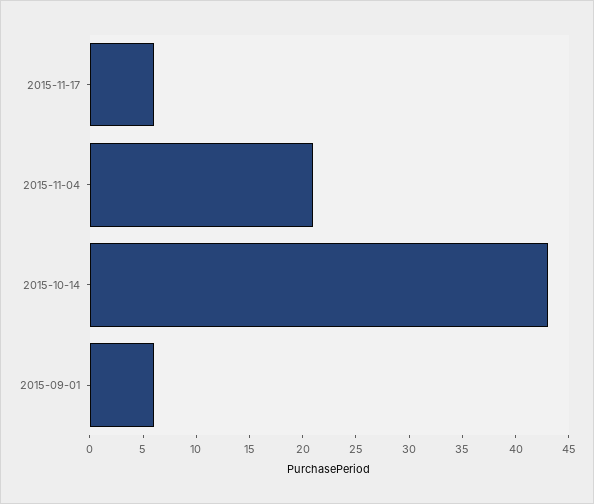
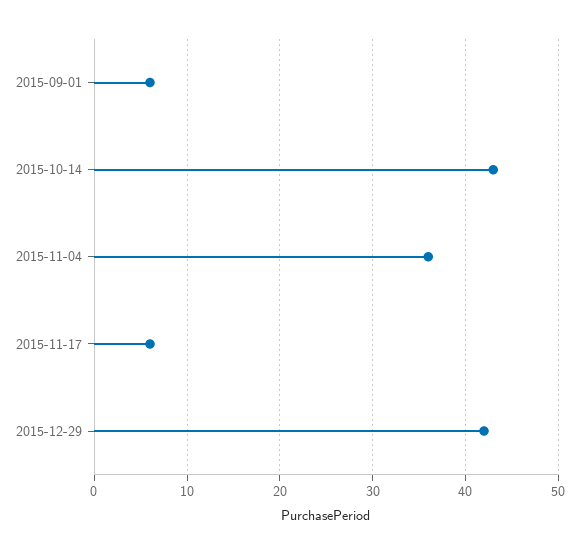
2015-11-04: 21 -> 36
2015-12-29: none -> 42

